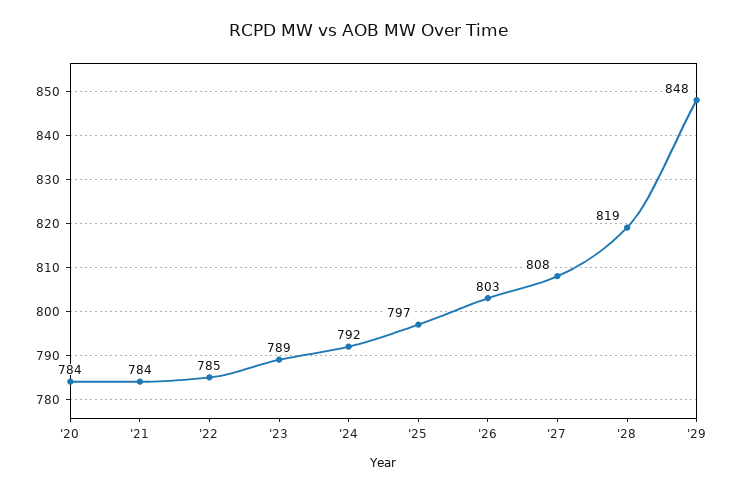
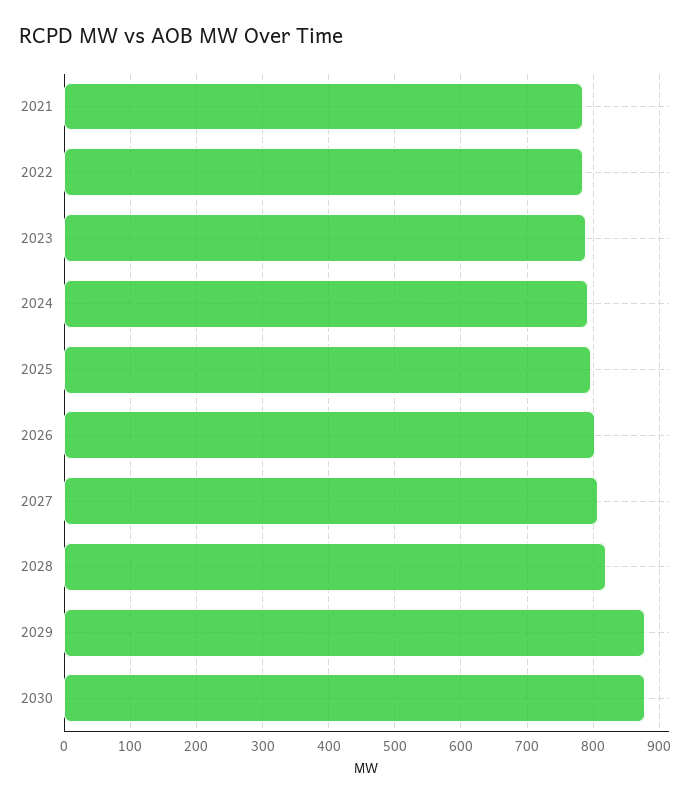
'20: 784 -> none
'29: 848 -> 880
2030: none -> 880

